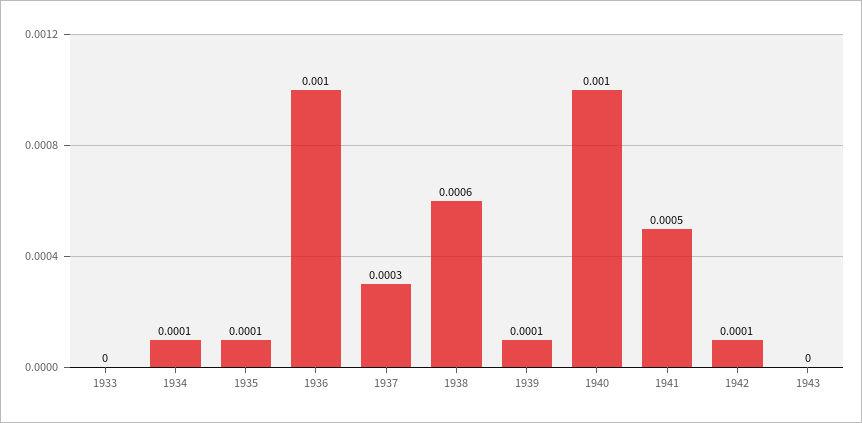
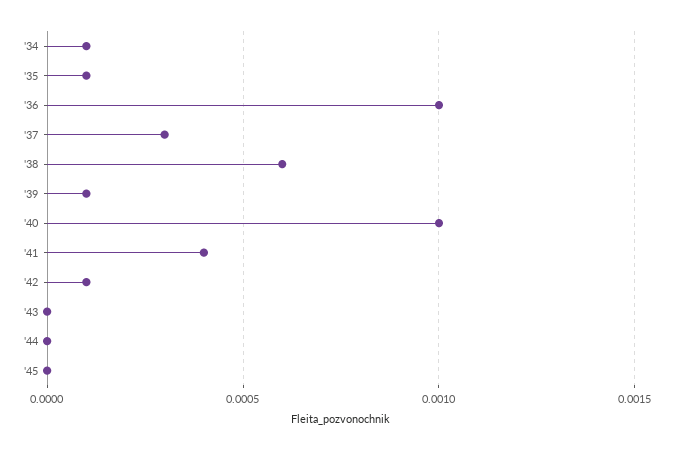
1933: 0 -> none
1941: 0.0005 -> 0.0004
'44: none -> 0
'45: none -> 0

